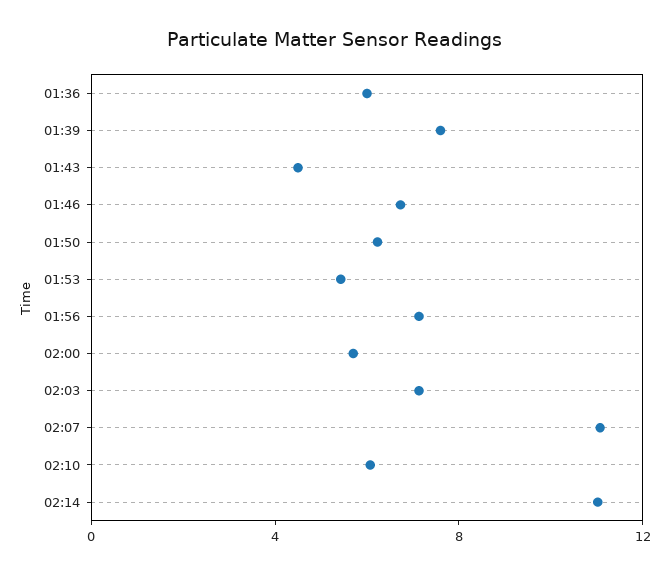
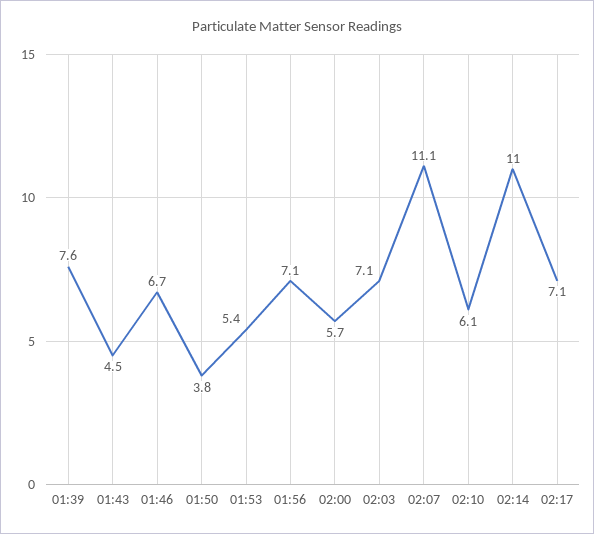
01:36: 6 -> none
01:50: 6 -> 3.8
02:17: none -> 7.1

